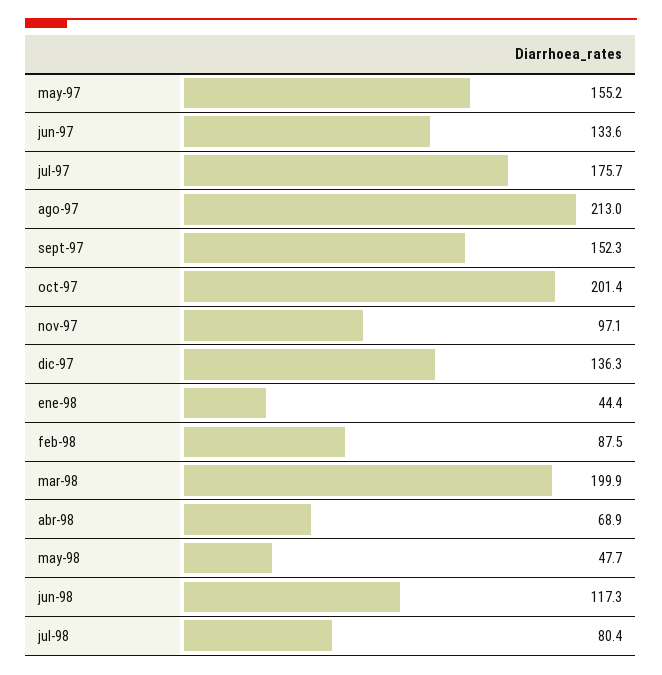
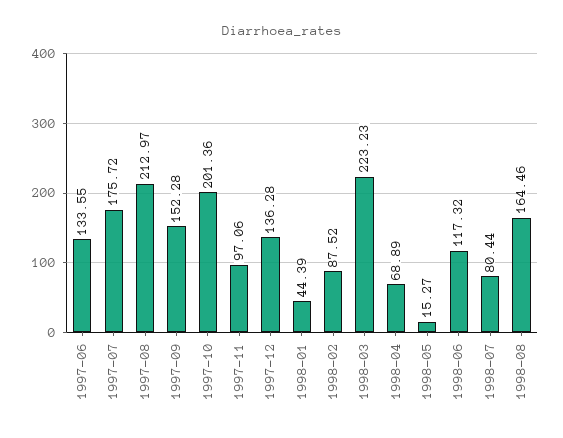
may-97: 155.2 -> none
mar-98: 199.9 -> 223.23
may-98: 47.7 -> 15.27
1998-08: none -> 164.46

